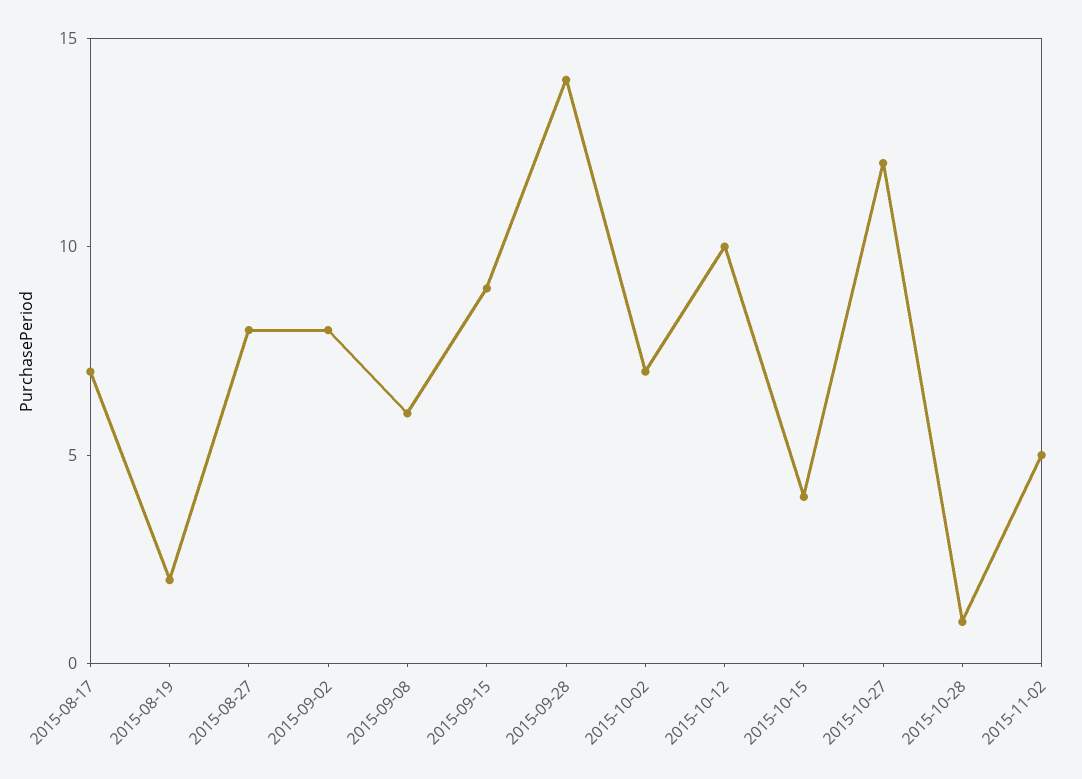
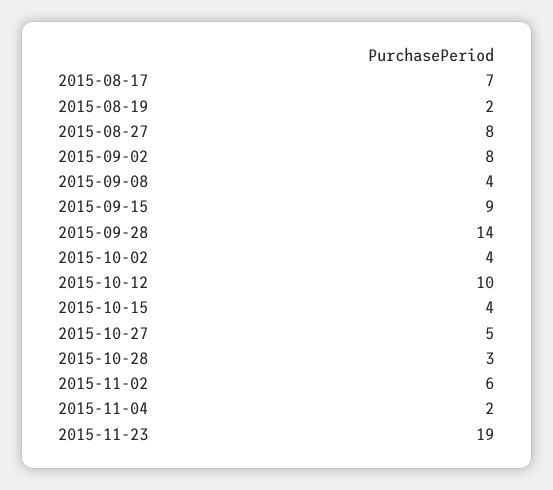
2015-09-08: 6 -> 4
2015-10-02: 7 -> 4
2015-10-27: 12 -> 5
2015-10-28: 1 -> 3
2015-11-02: 5 -> 6
2015-11-04: none -> 2
2015-11-23: none -> 19

